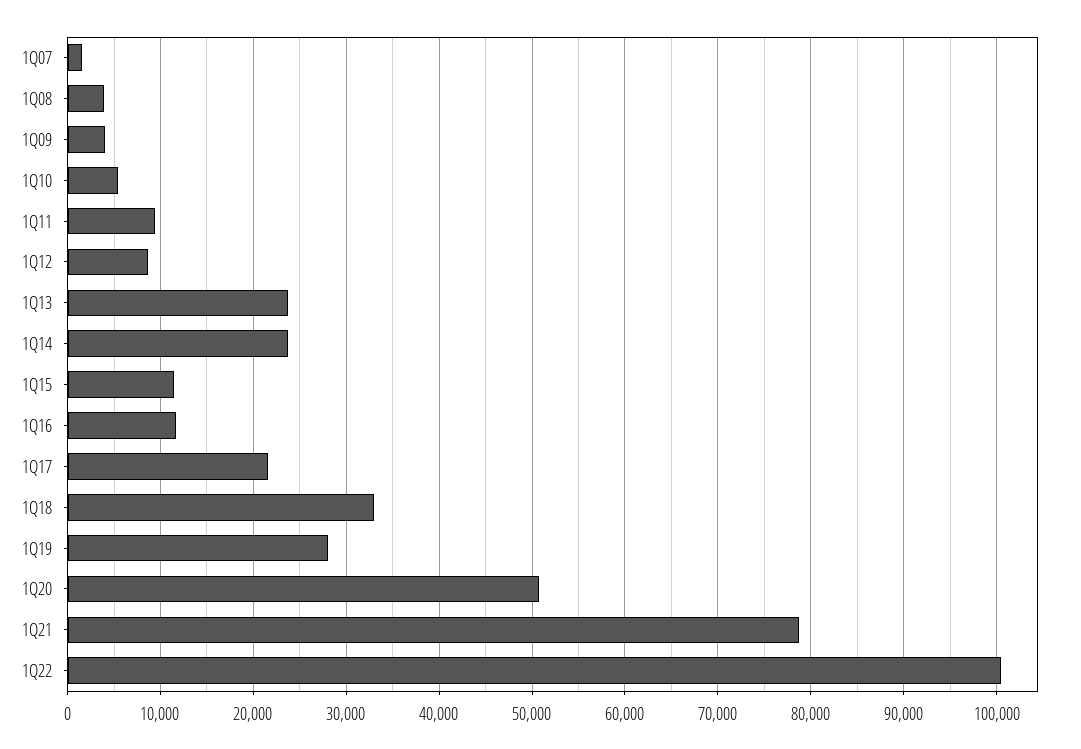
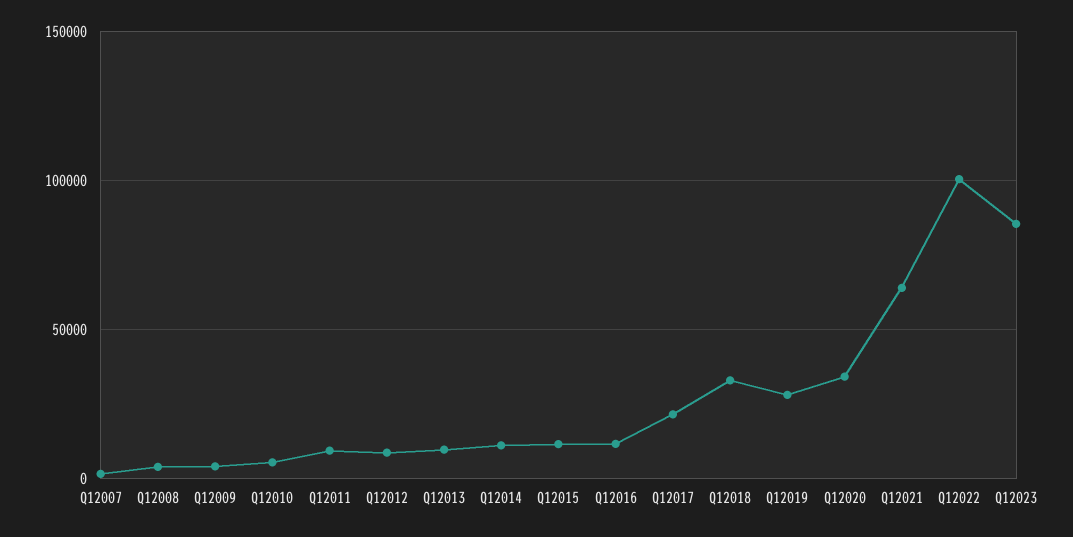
1Q13: 24000 -> 10000
1Q14: 24000 -> 10000
1Q20: 51000 -> 35000
1Q21: 79000 -> 65000
Q12023: none -> 85000

